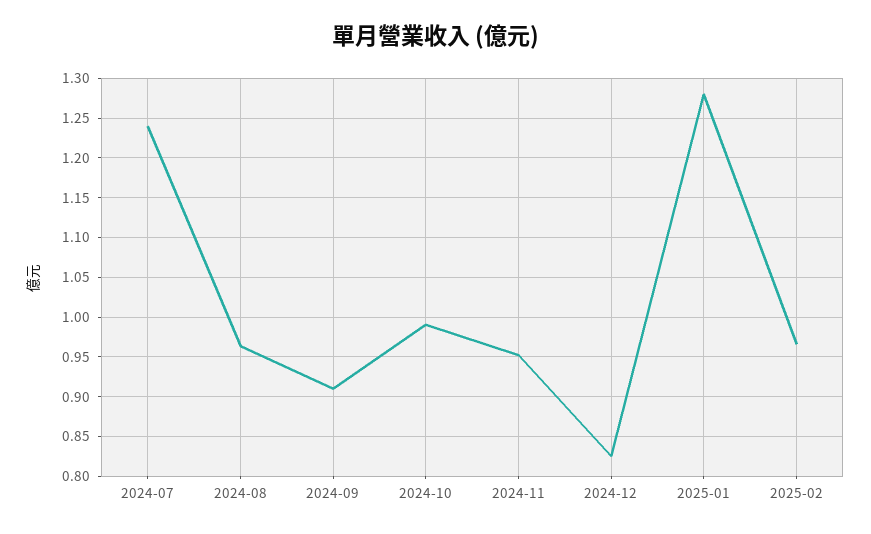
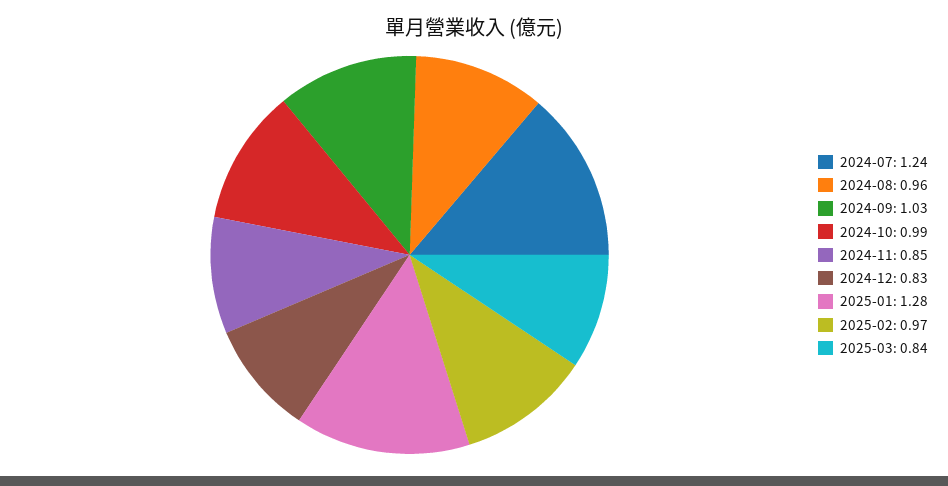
2024-09: 0.91 -> 1.03
2024-11: 0.95 -> 0.85
2025-03: none -> 0.84

